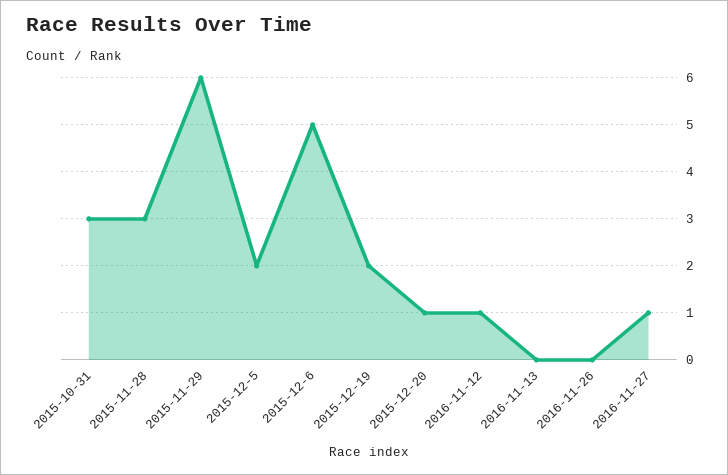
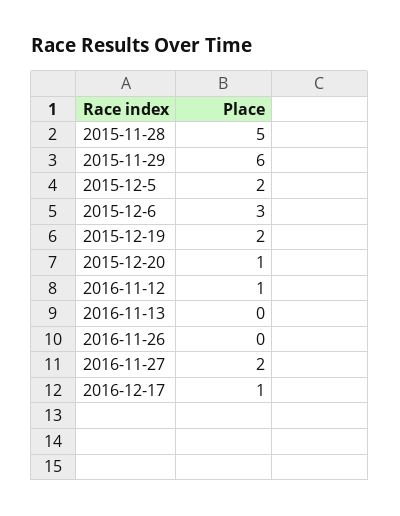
2015-10-31: 3 -> none
2015-11-28: 3 -> 5
2015-12-6: 5 -> 3
2016-11-27: 1 -> 2
2016-12-17: none -> 1

